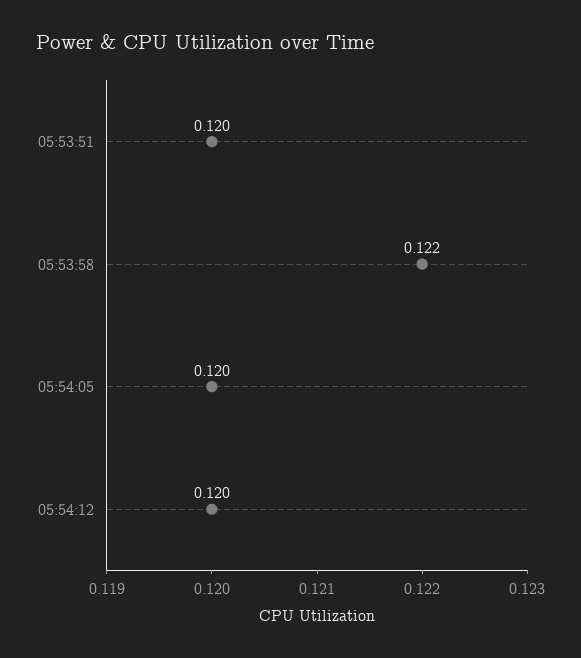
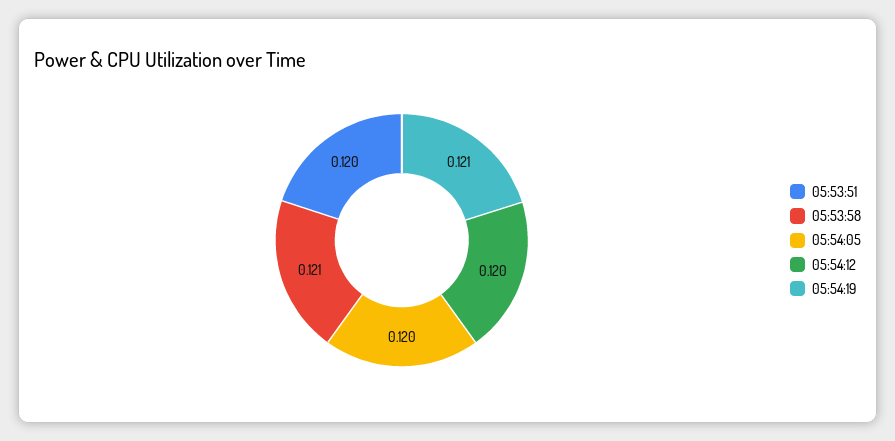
05:53:58: 0.122 -> 0.121
05:54:19: none -> 0.121

